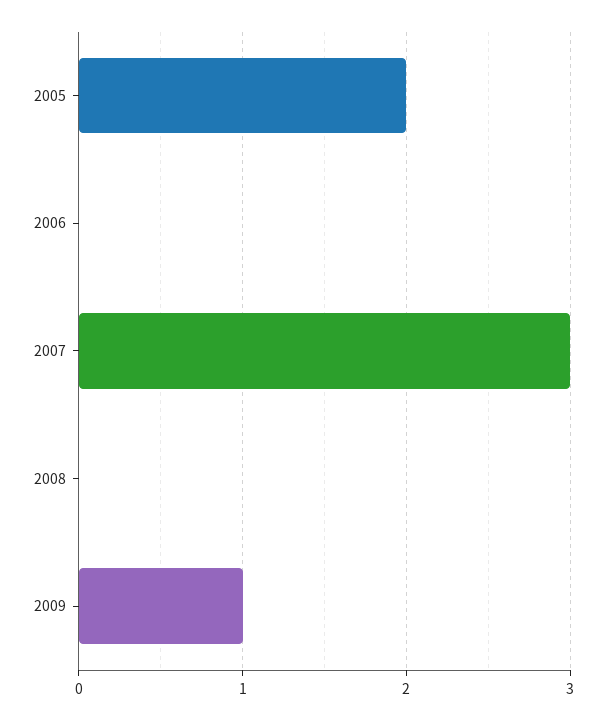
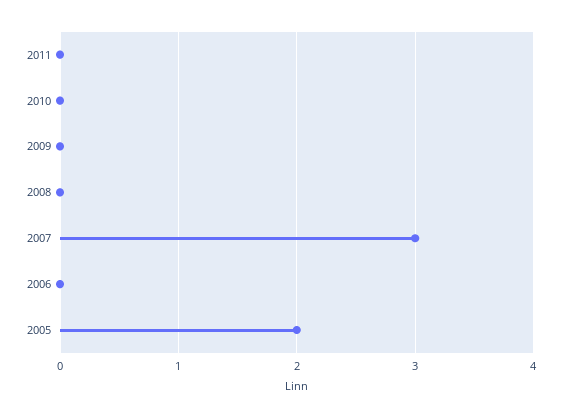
2009: 1 -> 0
2011: none -> 0
2010: none -> 0

